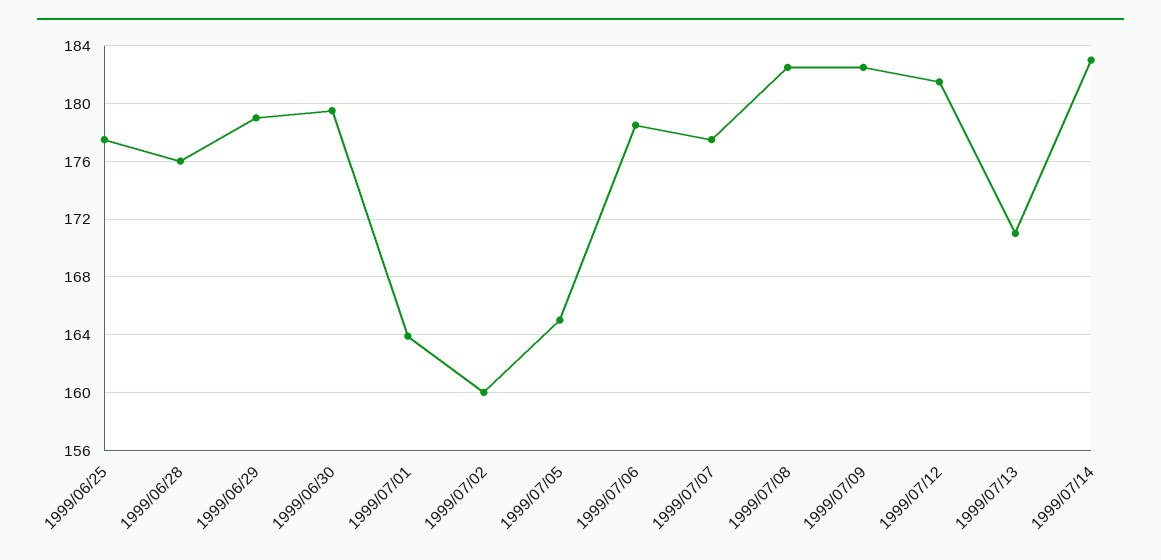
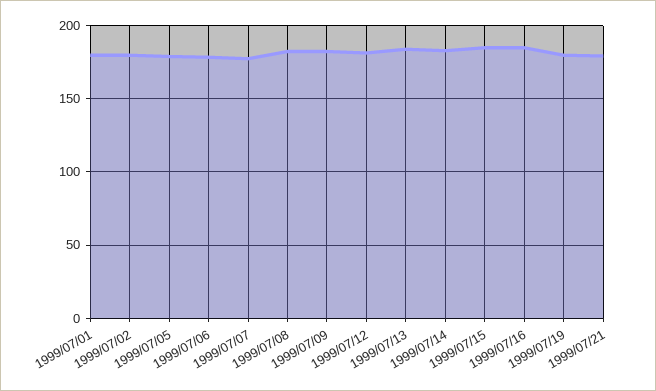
1999/06/25: 177.5 -> none
1999/06/28: 176 -> none
1999/06/29: 179 -> none
1999/06/30: 179.5 -> none
1999/07/01: 164 -> 180
1999/07/02: 160 -> 180
1999/07/05: 165 -> 180
1999/07/13: 171 -> 185
1999/07/15: none -> 185
1999/07/16: none -> 185
1999/07/19: none -> 180
1999/07/21: none -> 180

